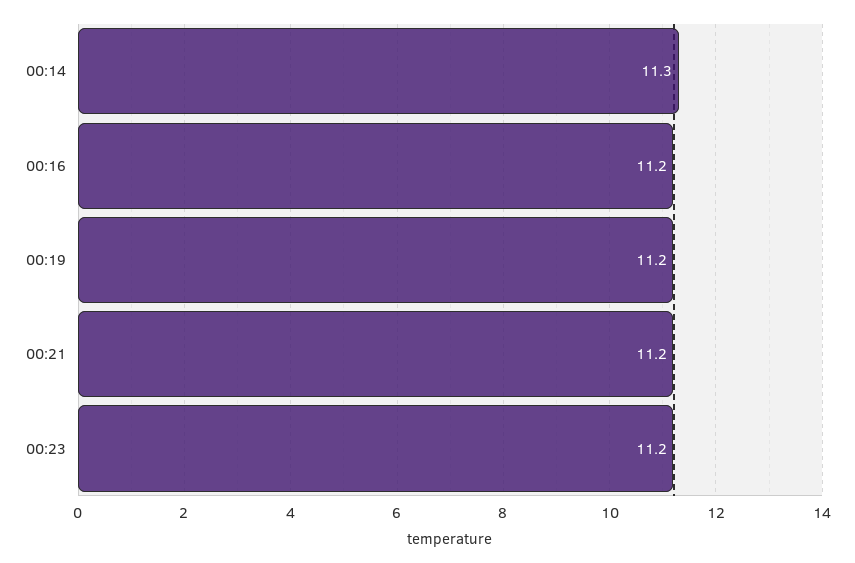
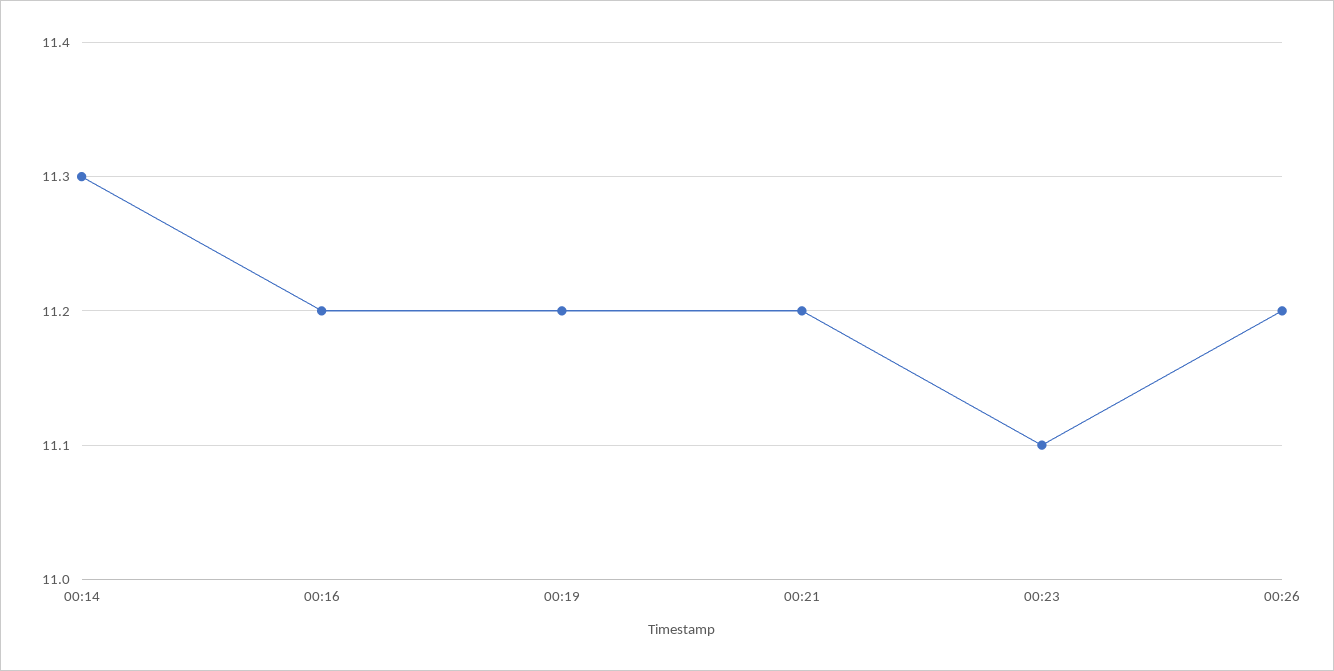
00:23: 11.2 -> 11.1
00:26: none -> 11.2

